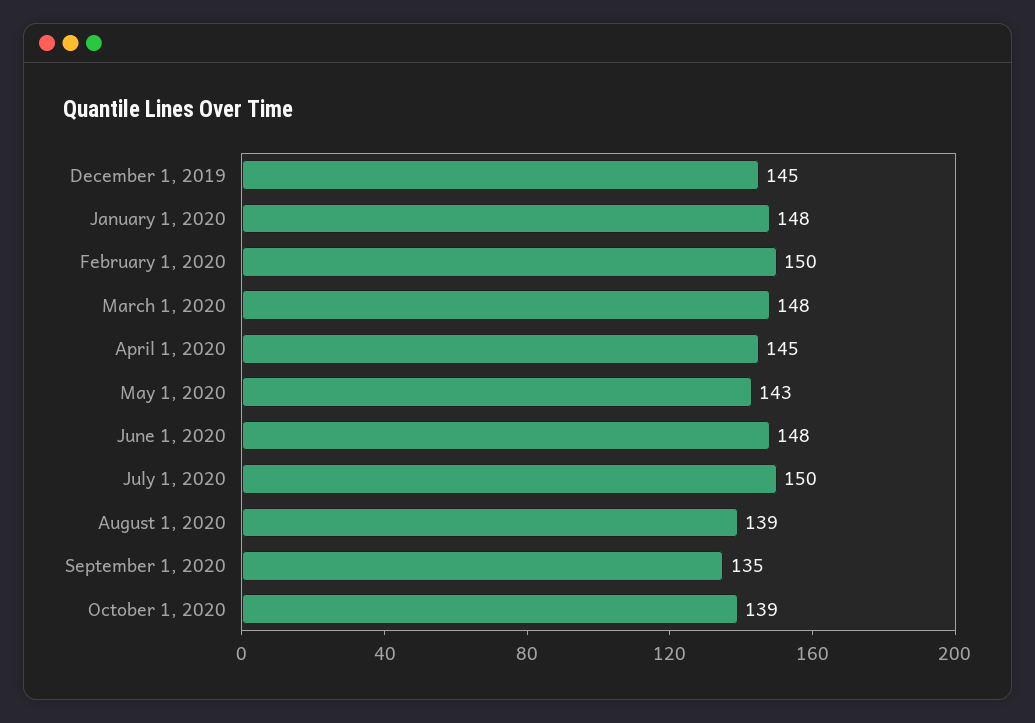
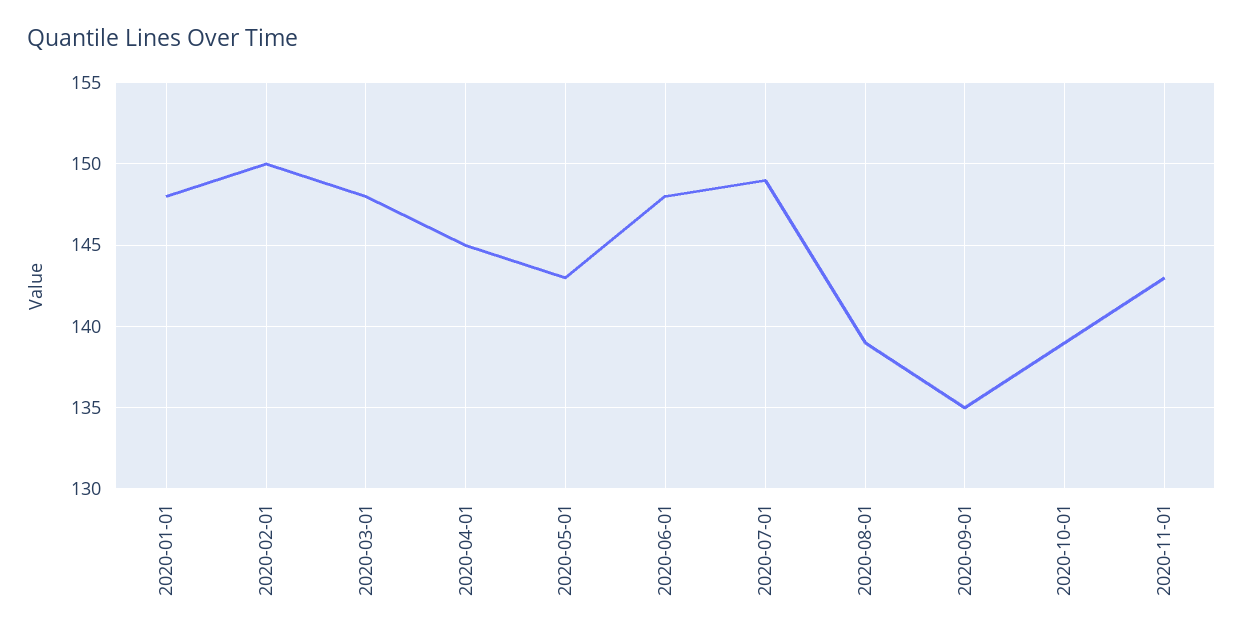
December 1, 2019: 145 -> none
July 1, 2020: 150 -> 149
2020-11-01: none -> 143

